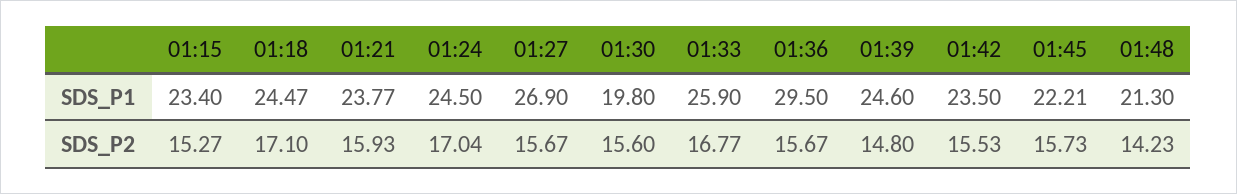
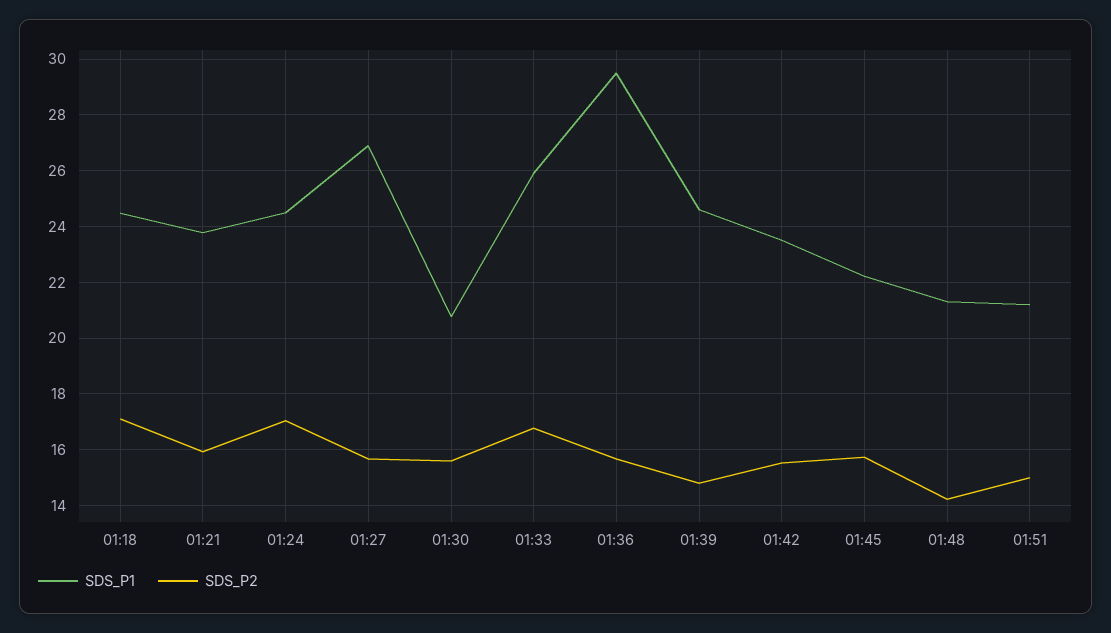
SDS_P1, 01:15: 23.4 -> none
SDS_P1, 01:30: 19.8 -> 20.75
SDS_P2, 01:15: 15.27 -> none
SDS_P1, 01:51: none -> 21.25
SDS_P2, 01:51: none -> 15

